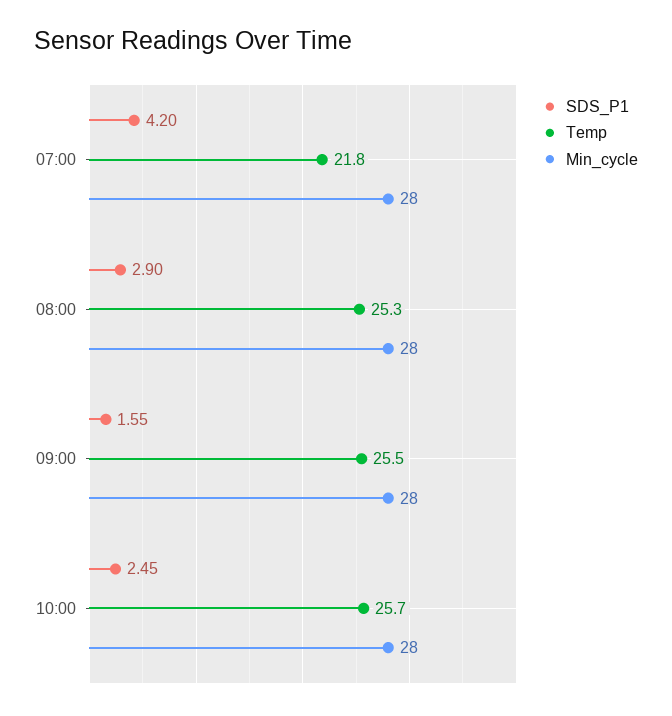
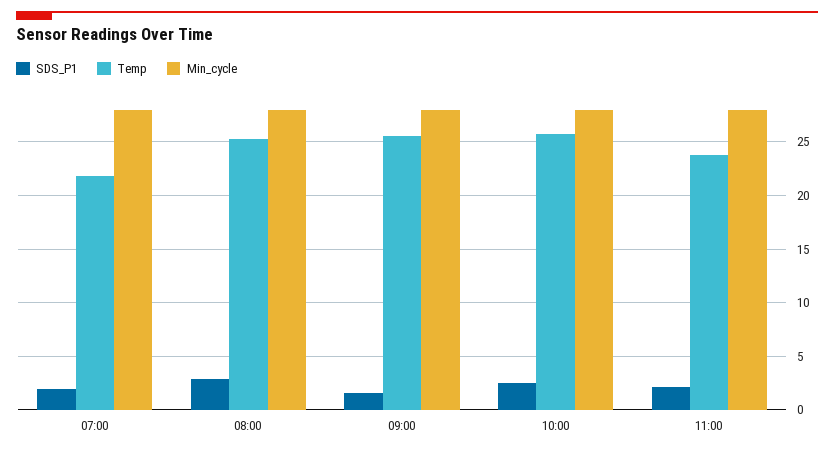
SDS_P1, 07:00: 4.2 -> 2
SDS_P1, 11:00: none -> 2
Temp, 11:00: none -> 24
Min_cycle, 11:00: none -> 28

